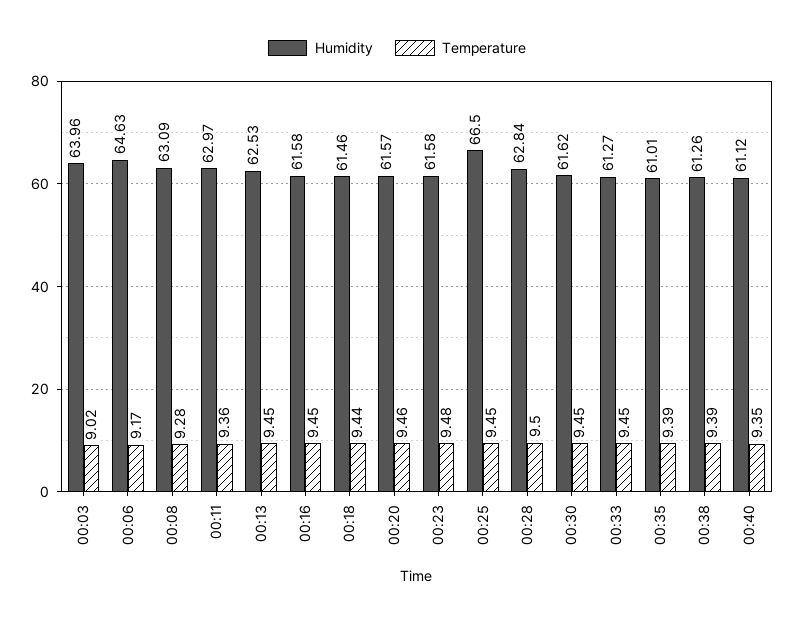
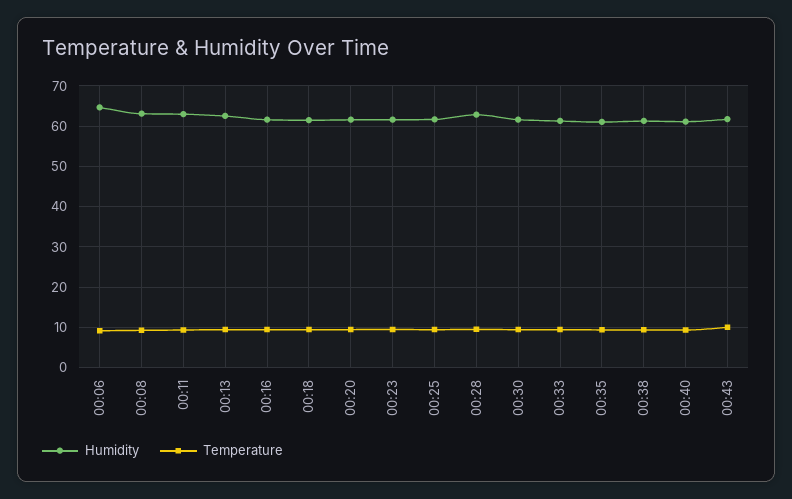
Humidity, 00:03: 63.96 -> none
Temperature, 00:03: 9.02 -> none
Humidity, 00:25: 66.5 -> 62
Humidity, 00:43: none -> 62
Temperature, 00:43: none -> 10

